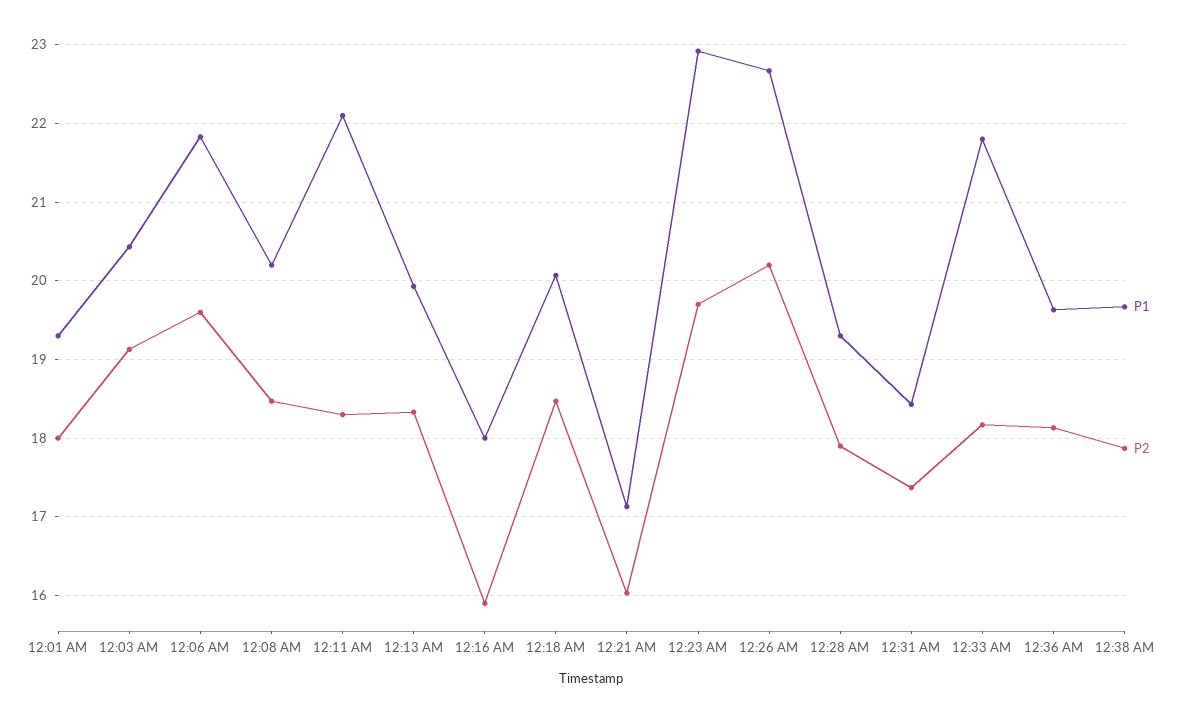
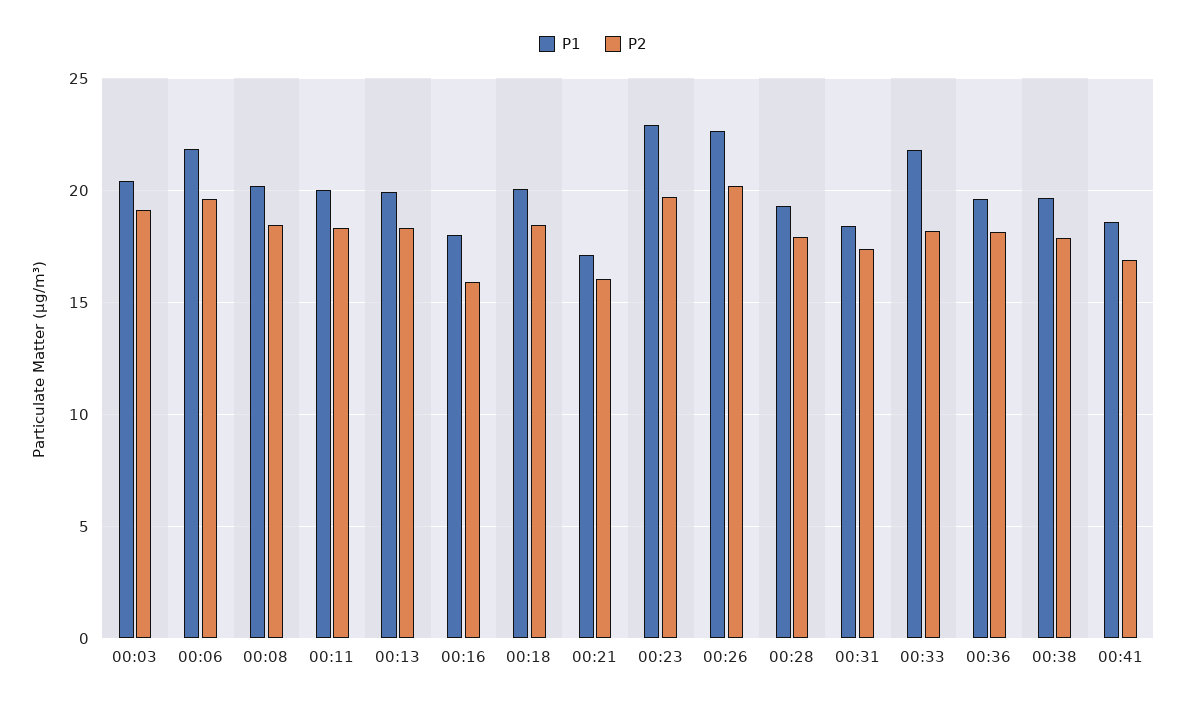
P1, 12:01 AM: 19.3 -> none
P2, 12:01 AM: 18 -> none
P1, 12:11 AM: 22.1 -> 20
P1, 00:41: none -> 18.5
P2, 00:41: none -> 17

